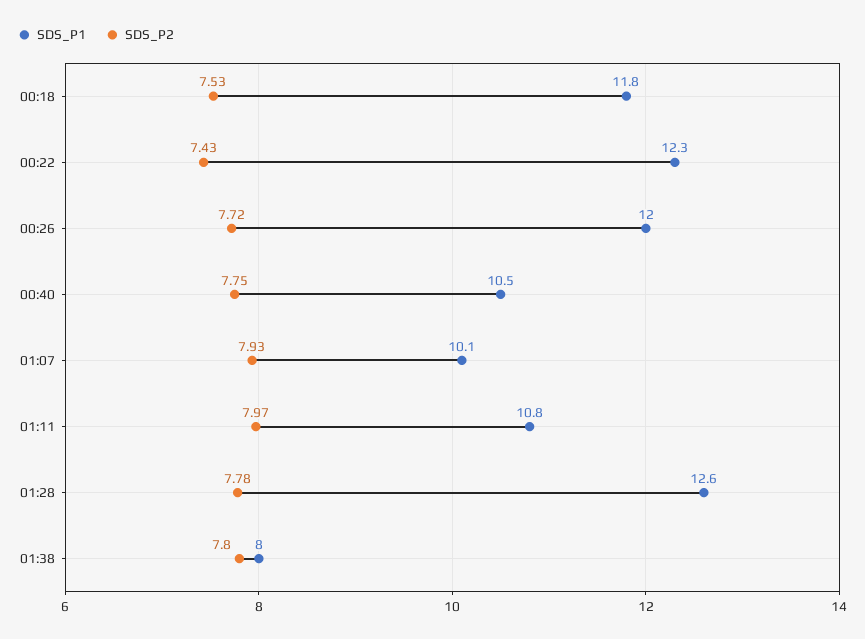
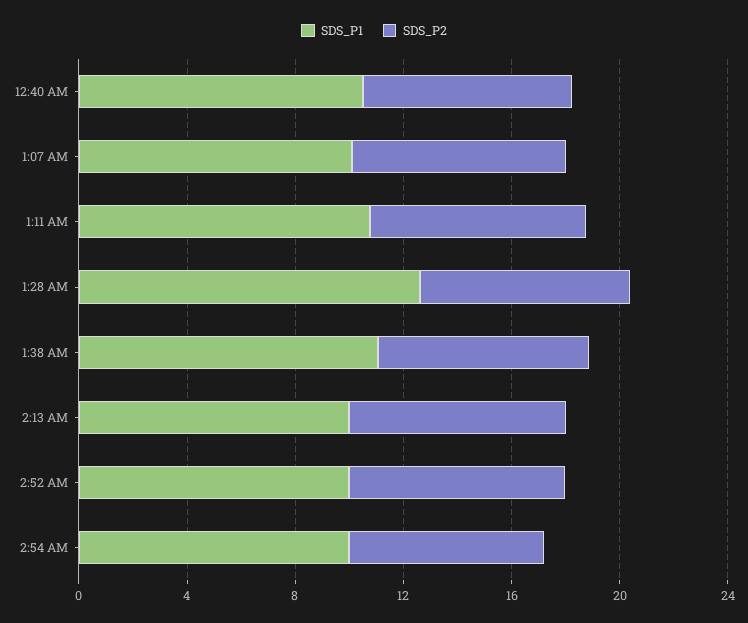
SDS_P1, 00:18: 11.8 -> none
SDS_P2, 00:18: 7.53 -> none
SDS_P1, 00:22: 12.3 -> none
SDS_P2, 00:22: 7.43 -> none
SDS_P1, 00:26: 12 -> none
SDS_P2, 00:26: 7.72 -> none
SDS_P1, 01:38: 8 -> 11
SDS_P1, 2:13 AM: none -> 10
SDS_P2, 2:13 AM: none -> 8
SDS_P1, 2:52 AM: none -> 10
SDS_P2, 2:52 AM: none -> 8
SDS_P1, 2:54 AM: none -> 10
SDS_P2, 2:54 AM: none -> 7

